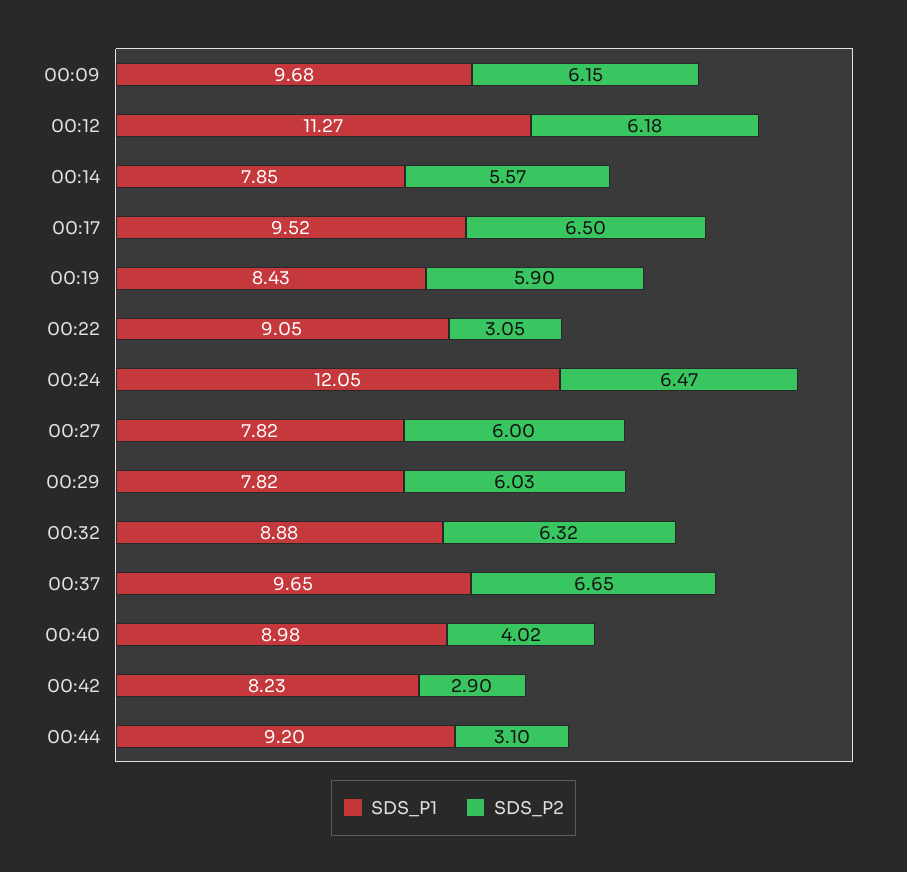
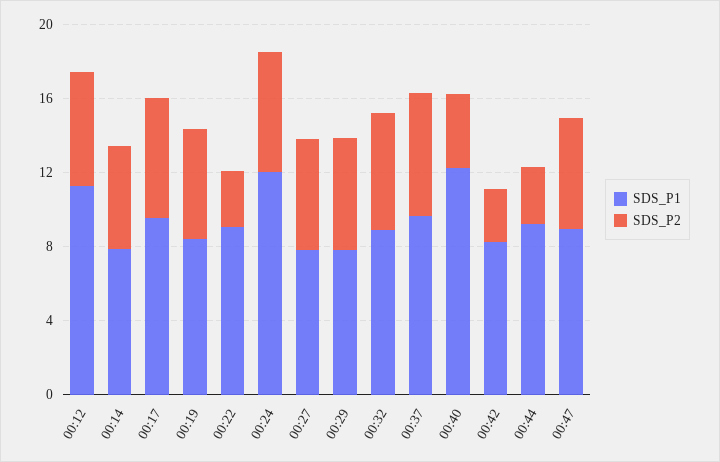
SDS_P1, 00:09: 9.68 -> none
SDS_P2, 00:09: 6.15 -> none
SDS_P1, 00:40: 8.98 -> 12
SDS_P1, 00:47: none -> 9
SDS_P2, 00:47: none -> 6

